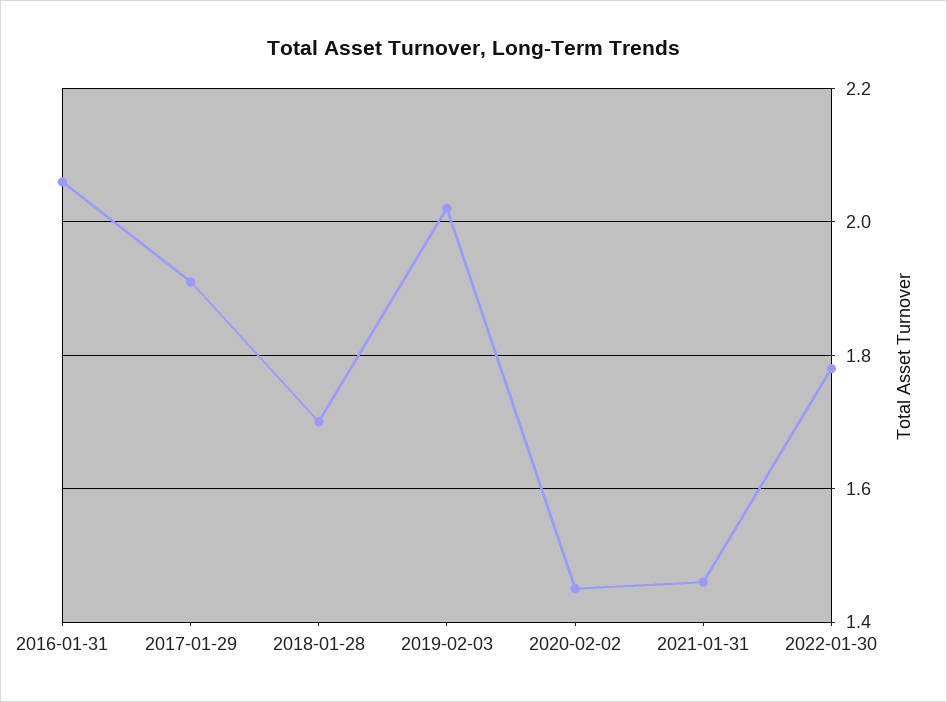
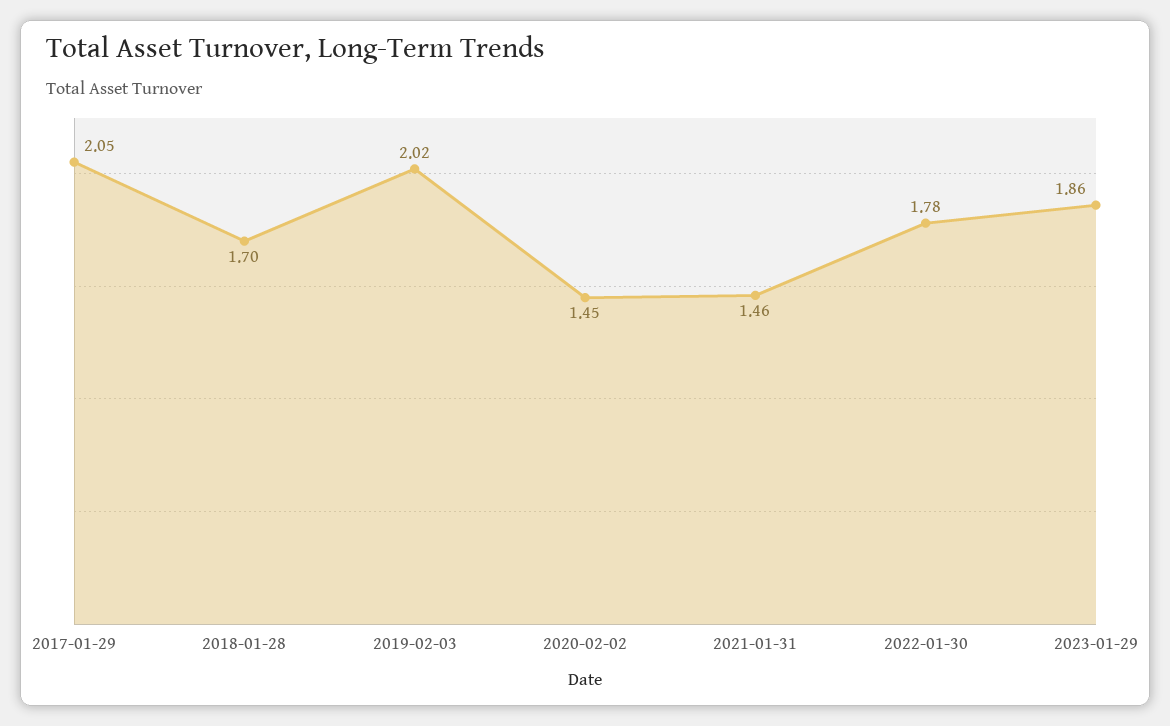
2016-01-31: 2.05 -> none
2017-01-29: 1.9 -> 2.05
2023-01-29: none -> 1.86

